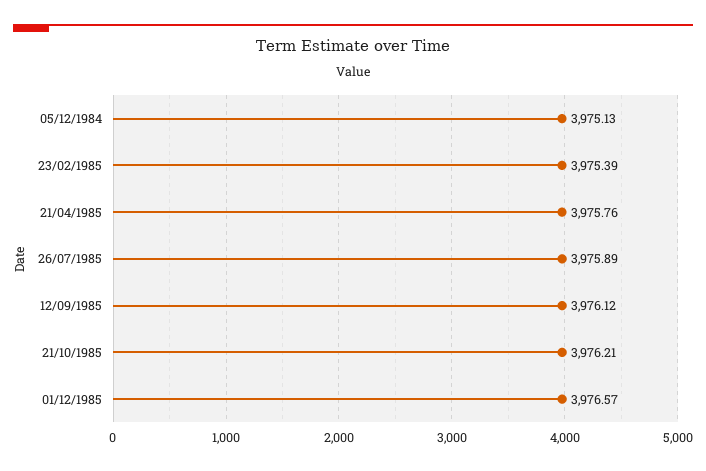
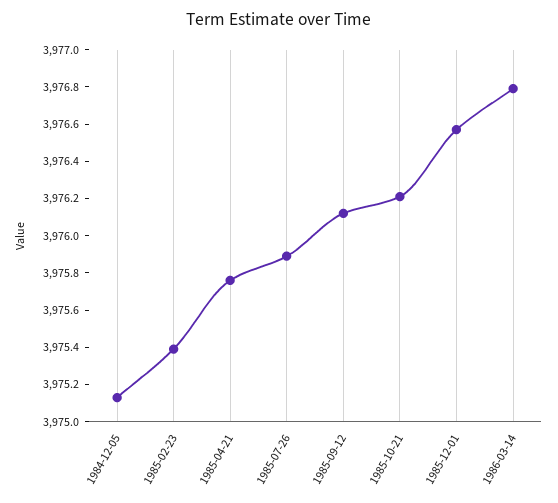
1986-03-14: none -> 3976.8

